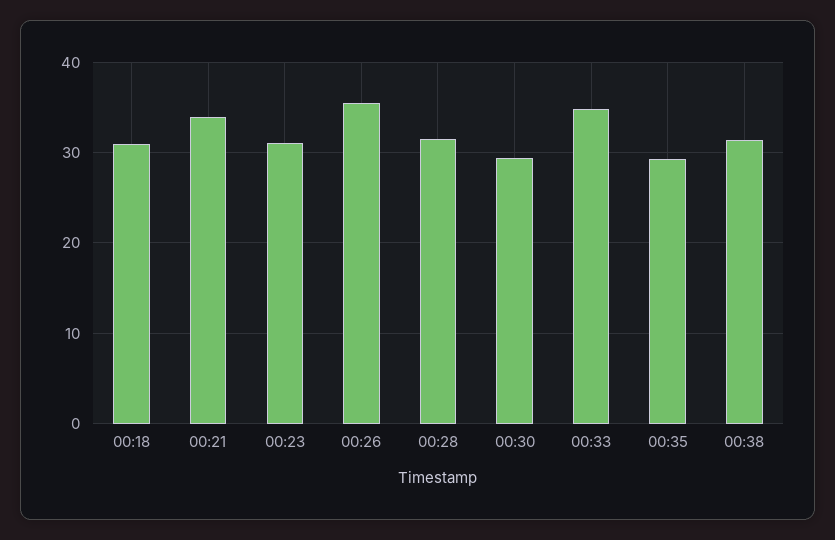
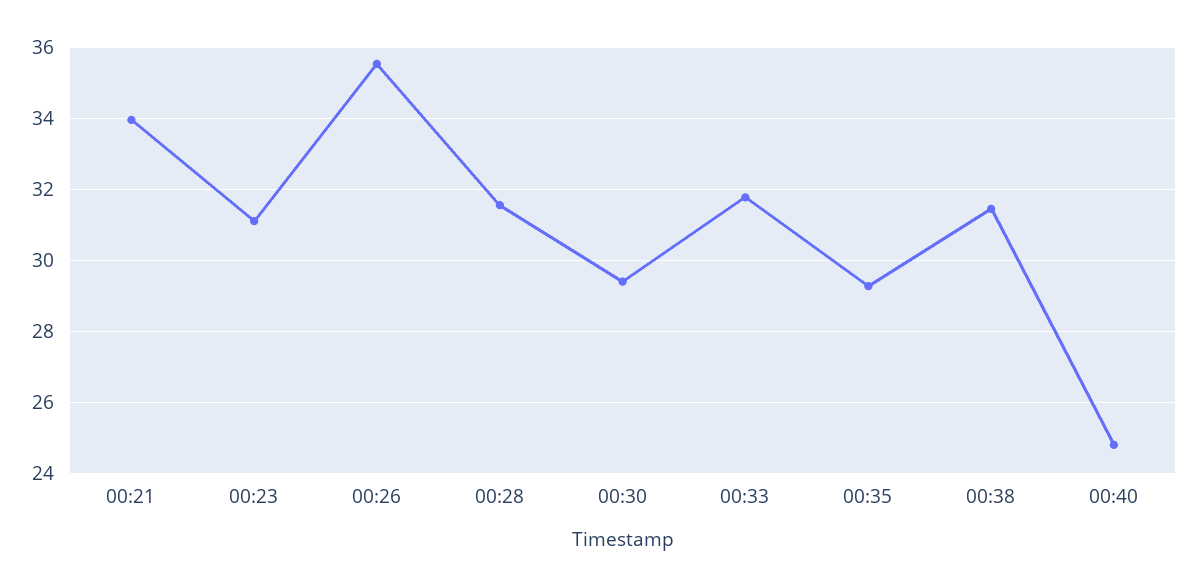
00:18: 31 -> none
00:33: 35 -> 31.8
00:40: none -> 24.8

